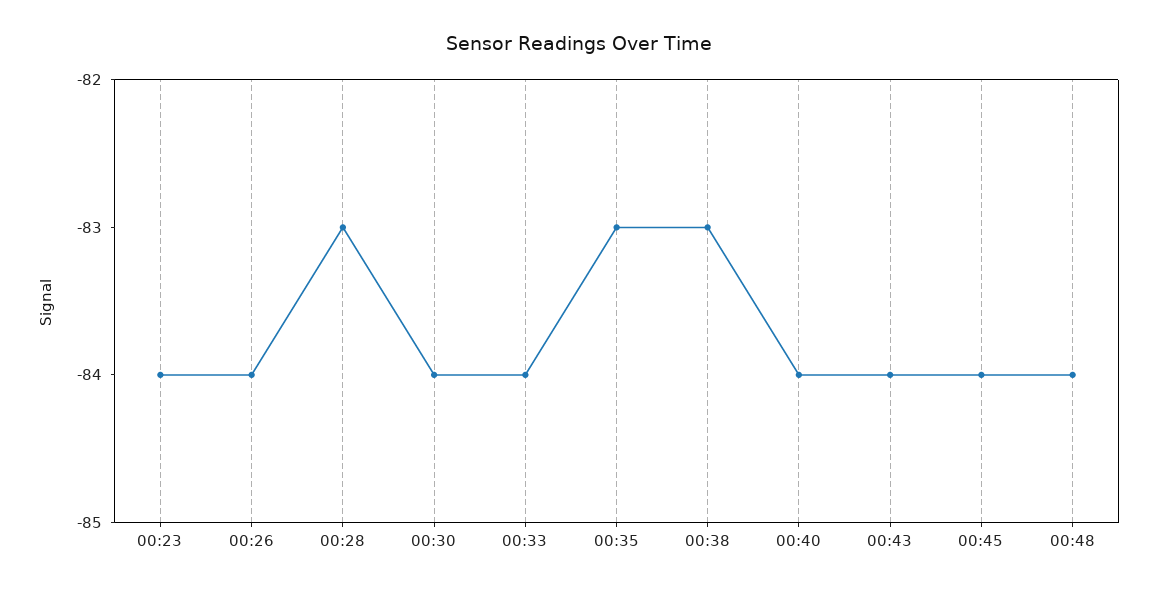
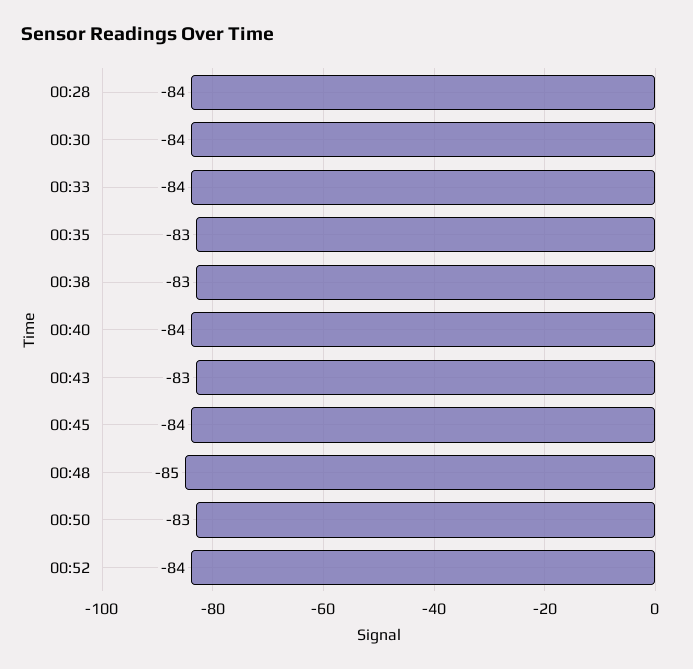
00:23: -84 -> none
00:26: -84 -> none
00:28: -83 -> -84
00:43: -84 -> -83
00:48: -84 -> -85
00:50: none -> -83
00:52: none -> -84

